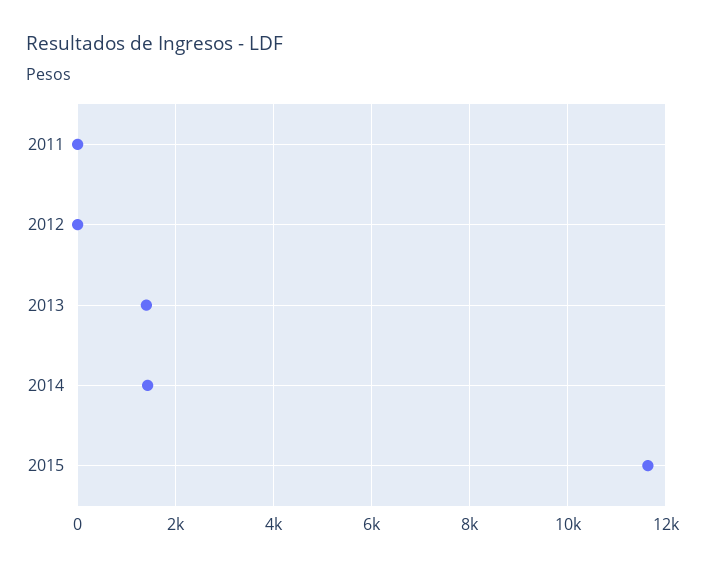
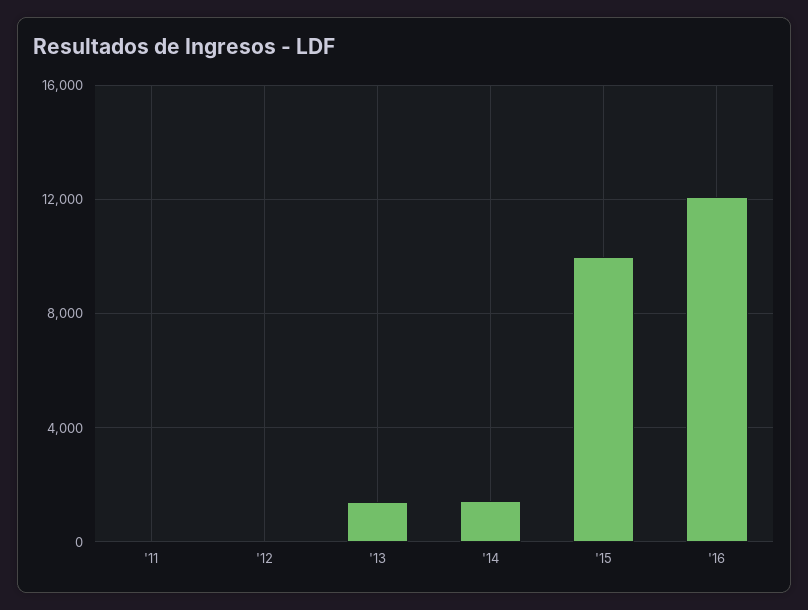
2015: 11600 -> 10000
'16: none -> 12000

